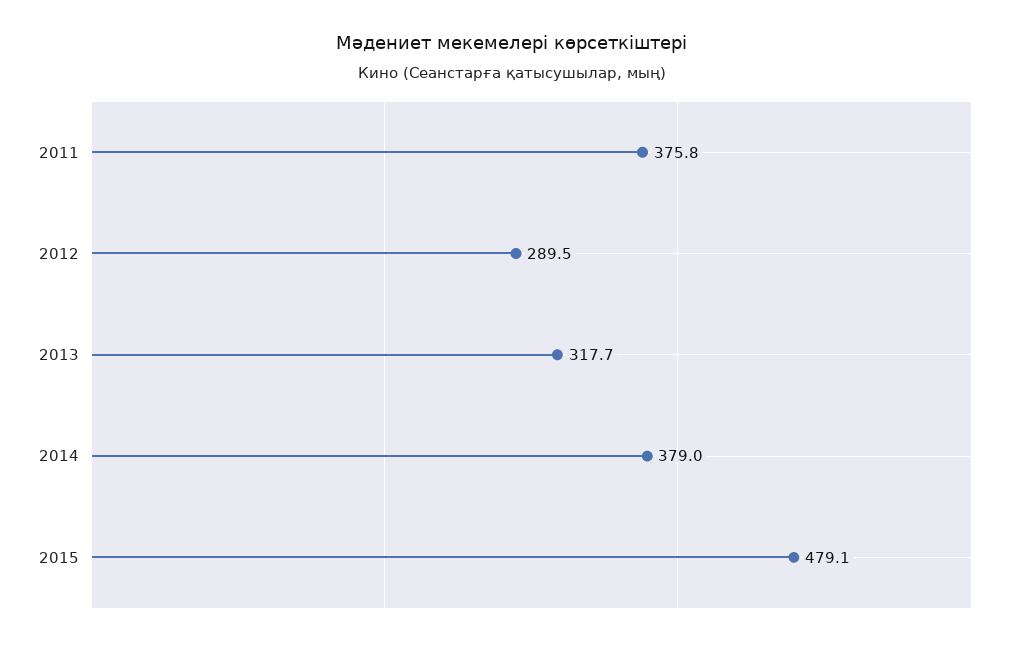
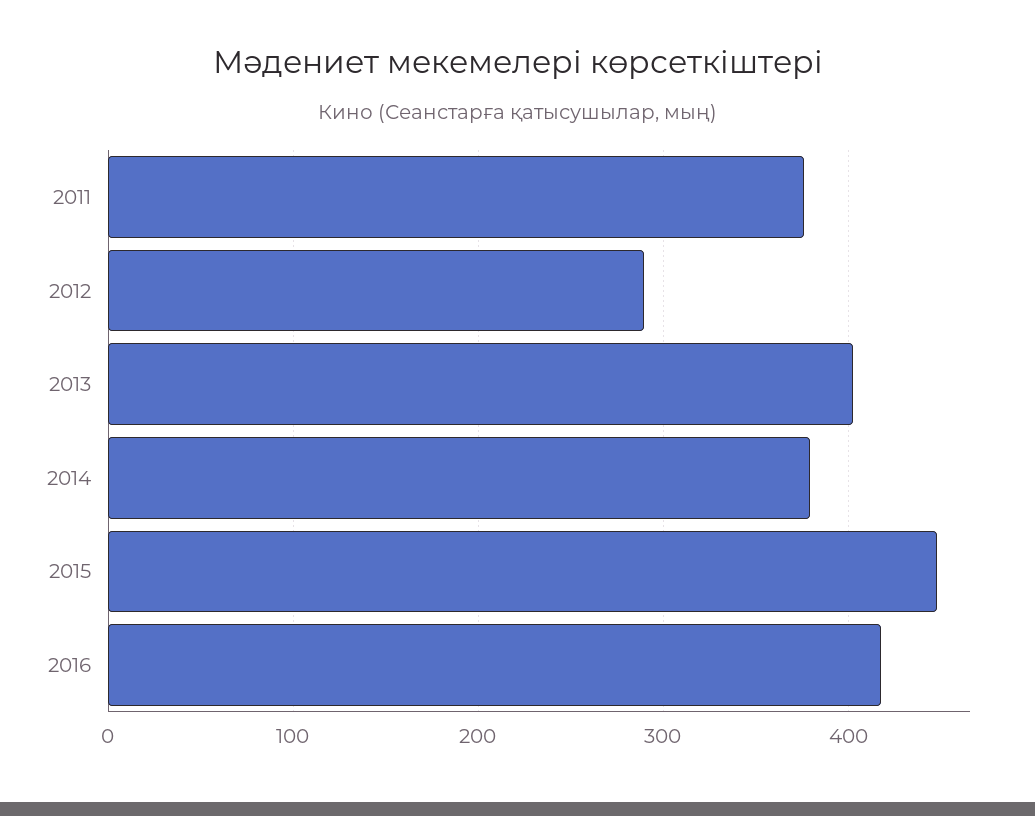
2013: 317.7 -> 400
2015: 479.1 -> 450
2016: none -> 420

